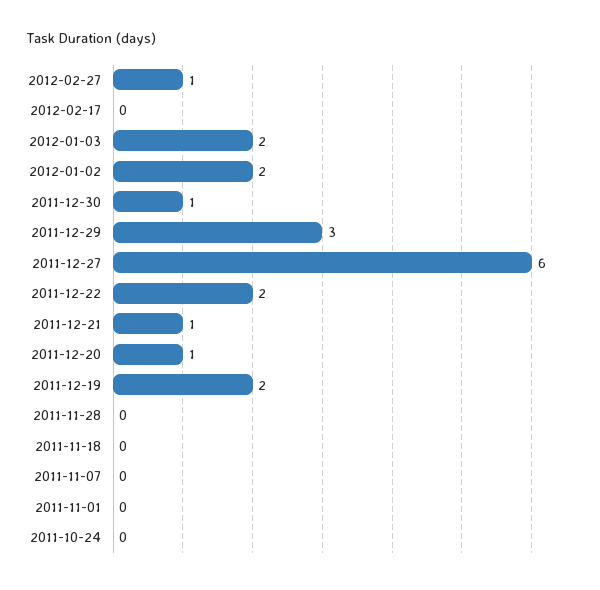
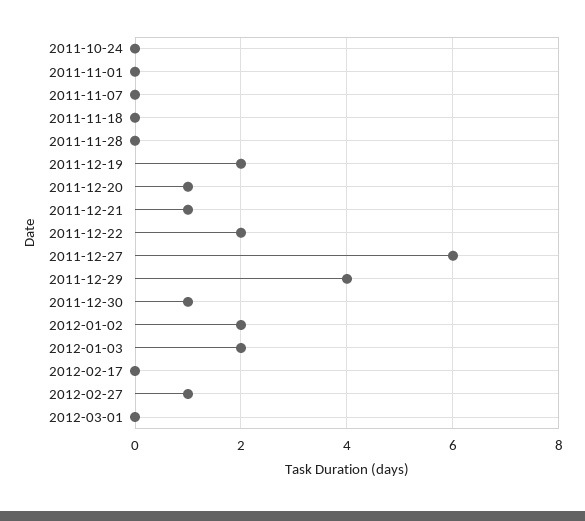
2011-12-29: 3 -> 4
2012-03-01: none -> 0

